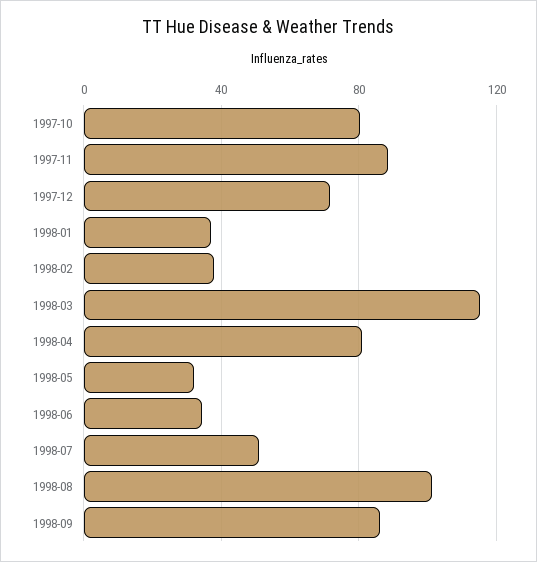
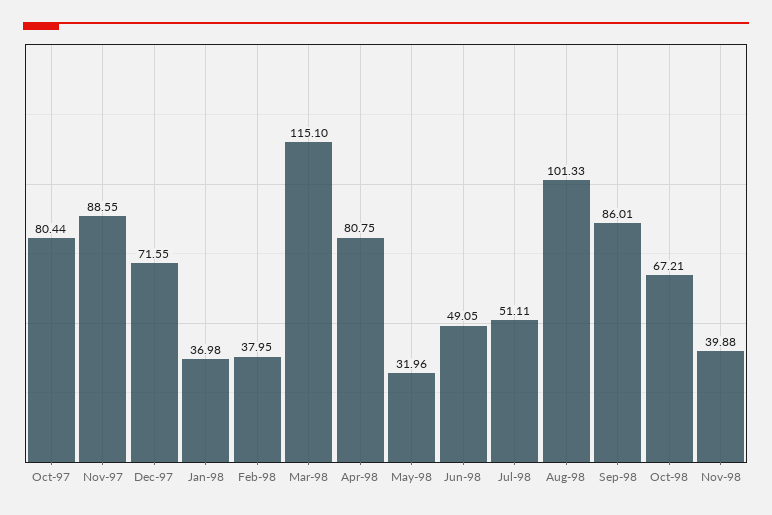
1998-06: 35 -> 49.05
Oct-98: none -> 67.21
Nov-98: none -> 39.88

